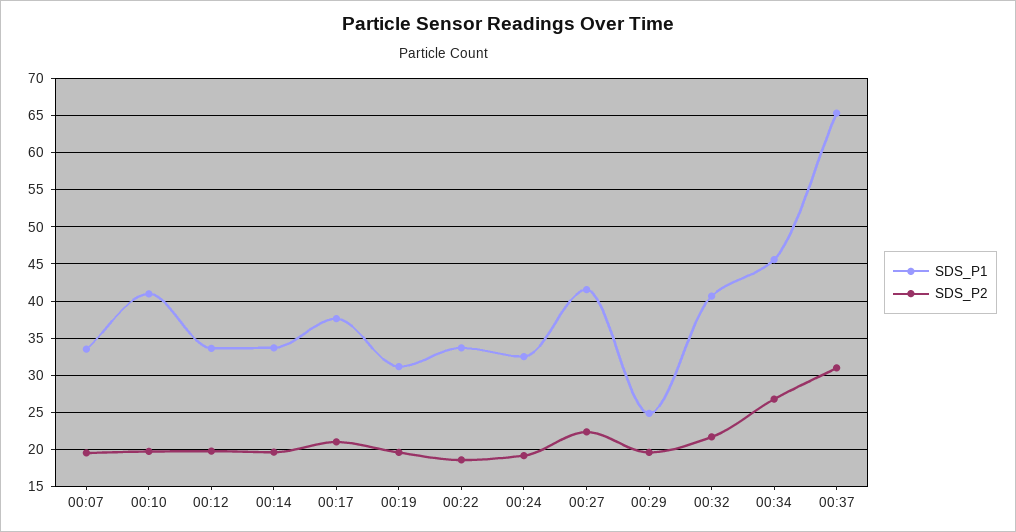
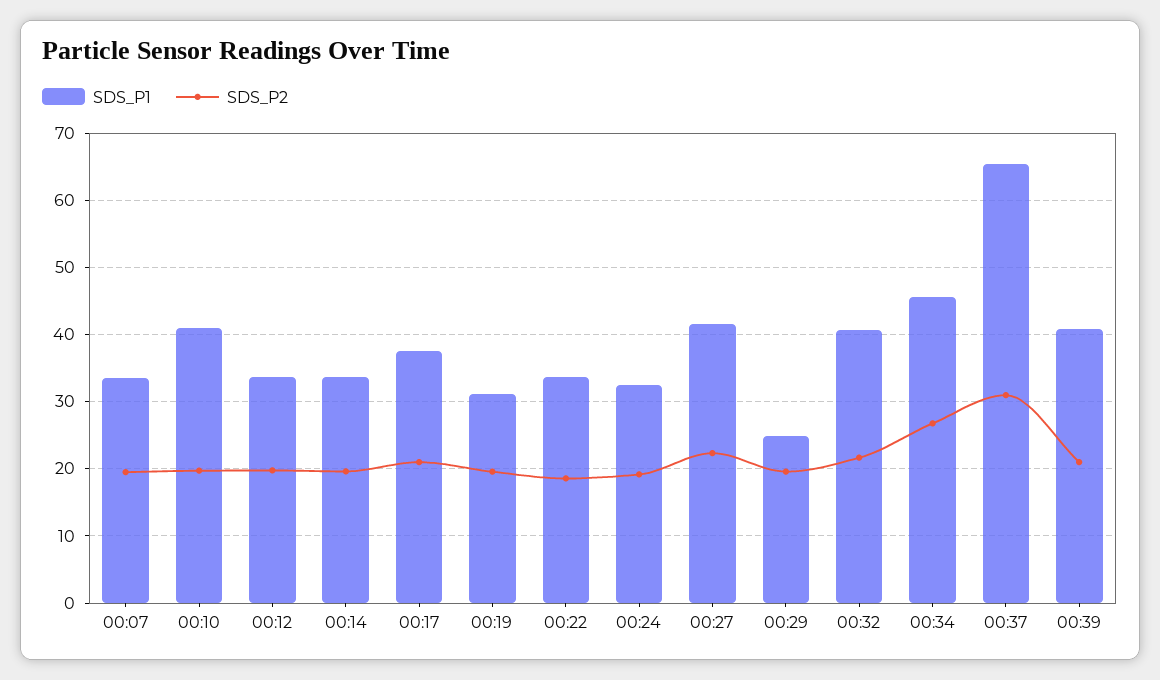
SDS_P1, 00:39: none -> 41
SDS_P2, 00:39: none -> 21

